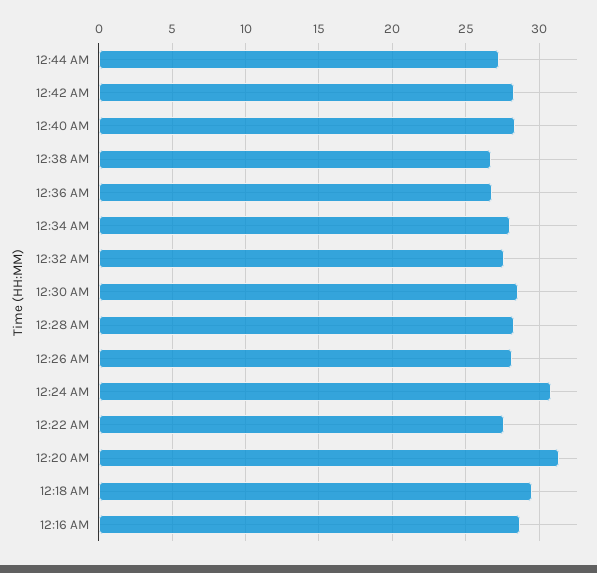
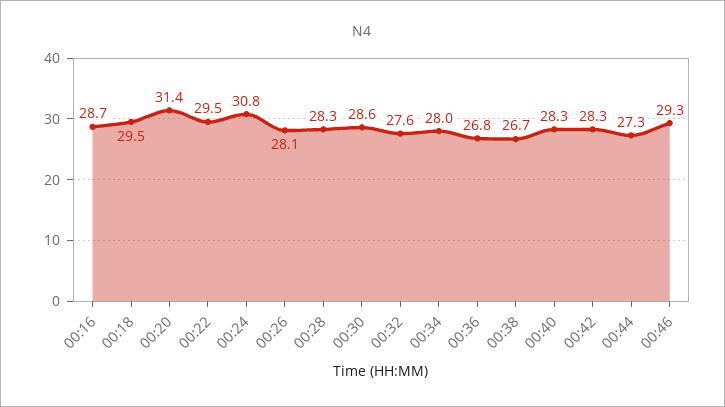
12:22 AM: 27.5 -> 29.5
00:46: none -> 29.3

